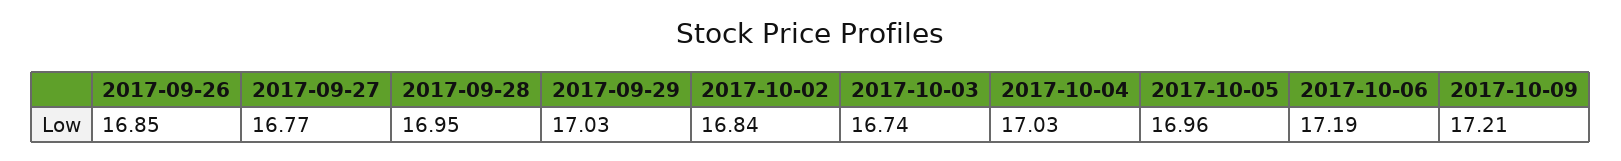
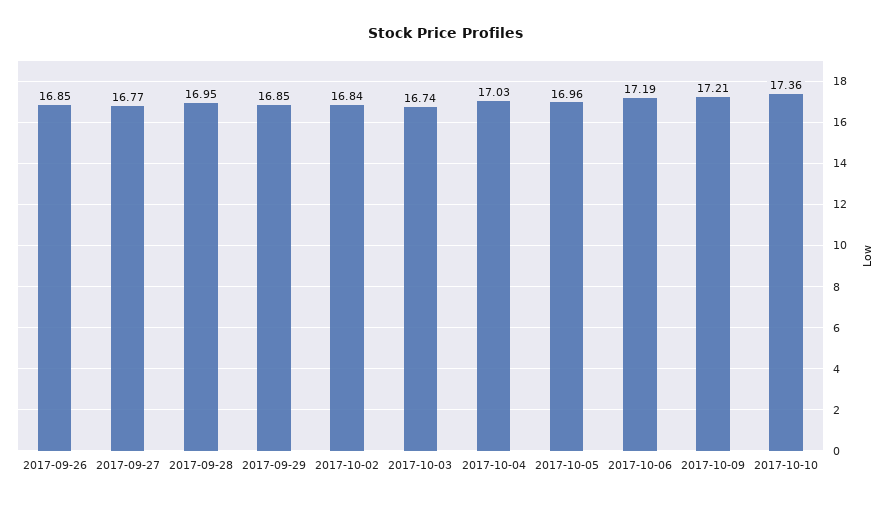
2017-09-29: 17.03 -> 16.85
2017-10-10: none -> 17.36

